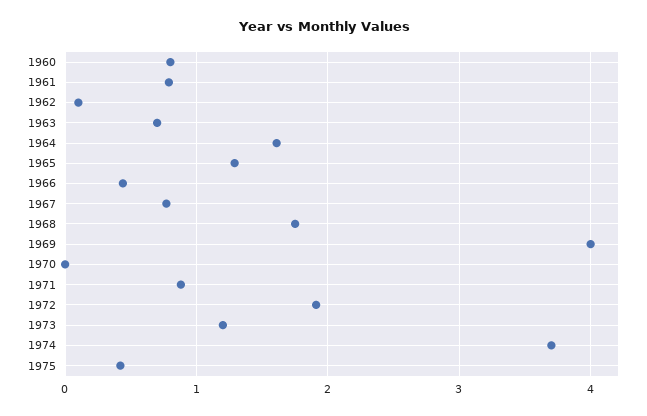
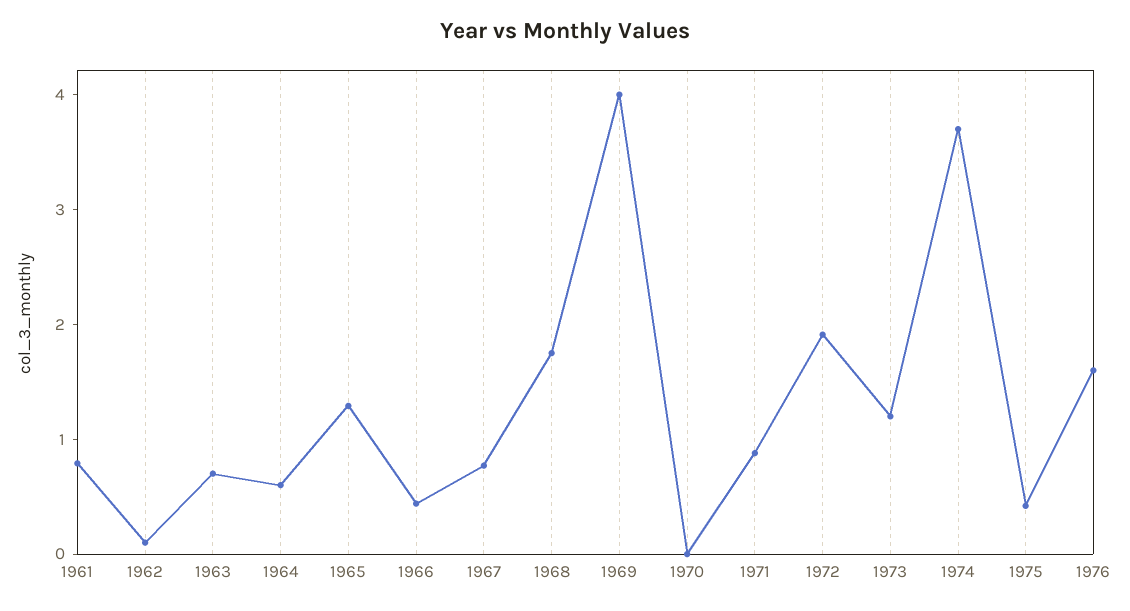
1960: 0.8 -> none
1964: 1.6 -> 0.6
1976: none -> 1.6

